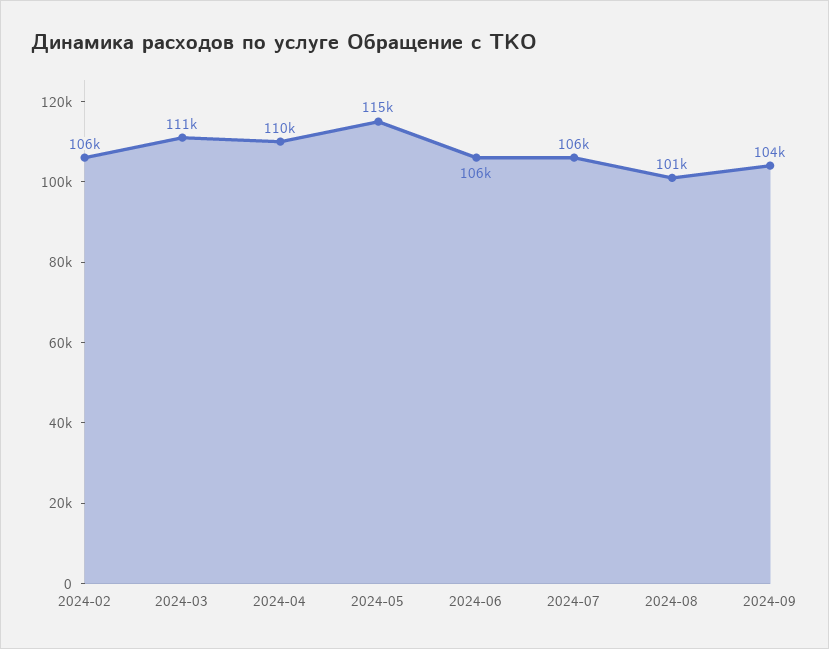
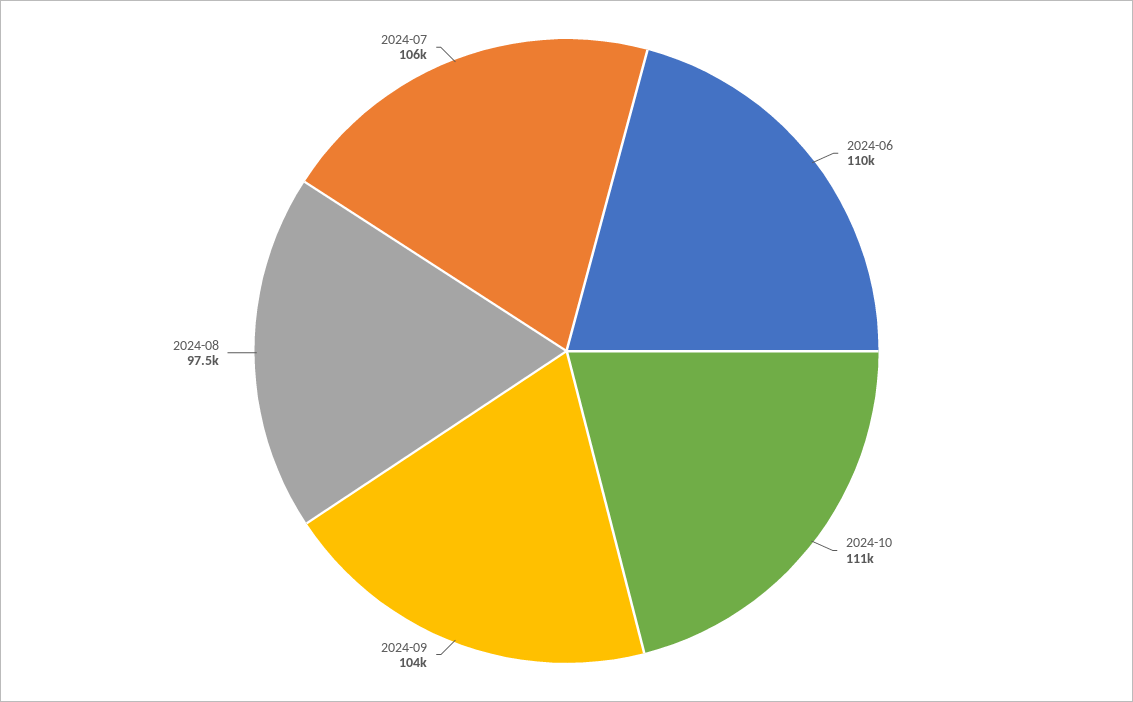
2024-02: 106000 -> none
2024-03: 111000 -> none
2024-04: 110000 -> none
2024-05: 115000 -> none
2024-06: 106000 -> 110000
2024-08: 101000 -> 97500
2024-10: none -> 111000

